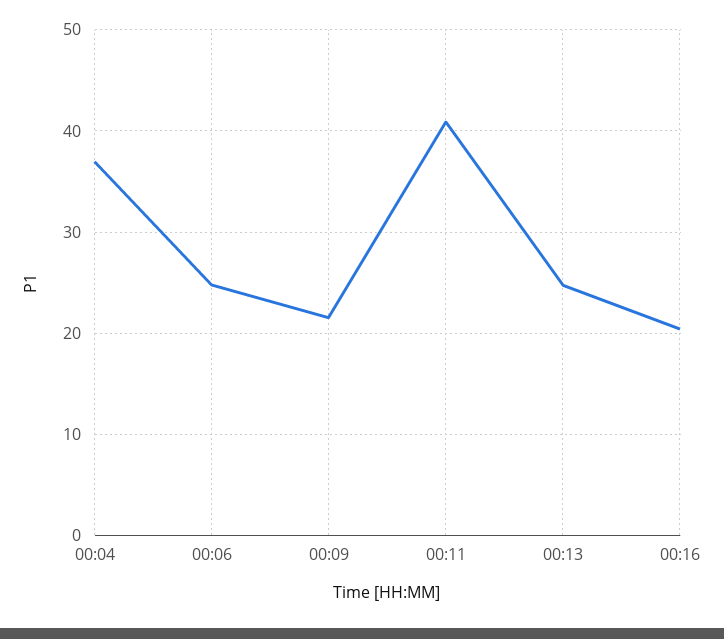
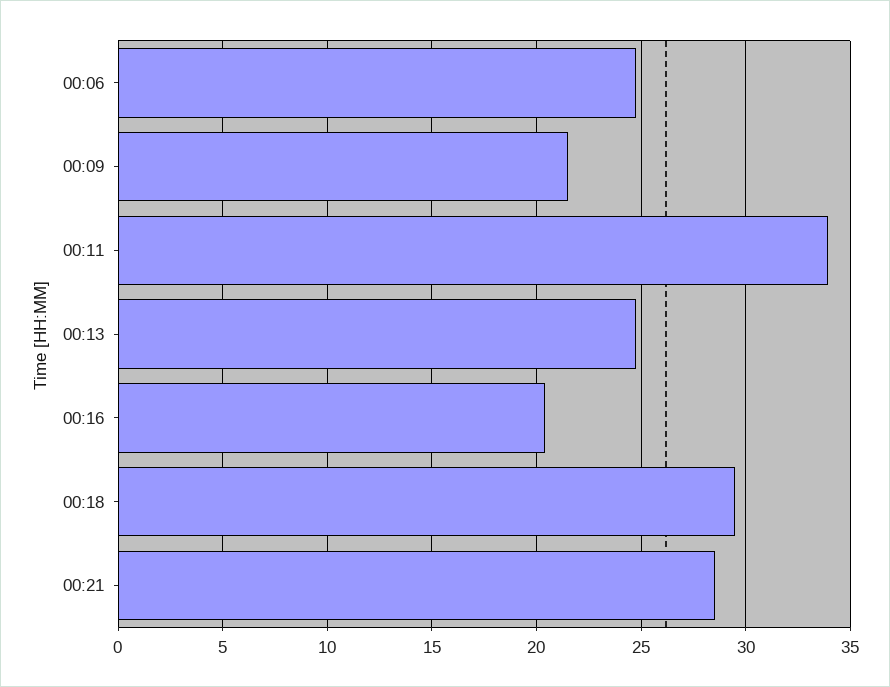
00:04: 37 -> none
00:11: 41 -> 34
00:18: none -> 29.5
00:21: none -> 28.5

